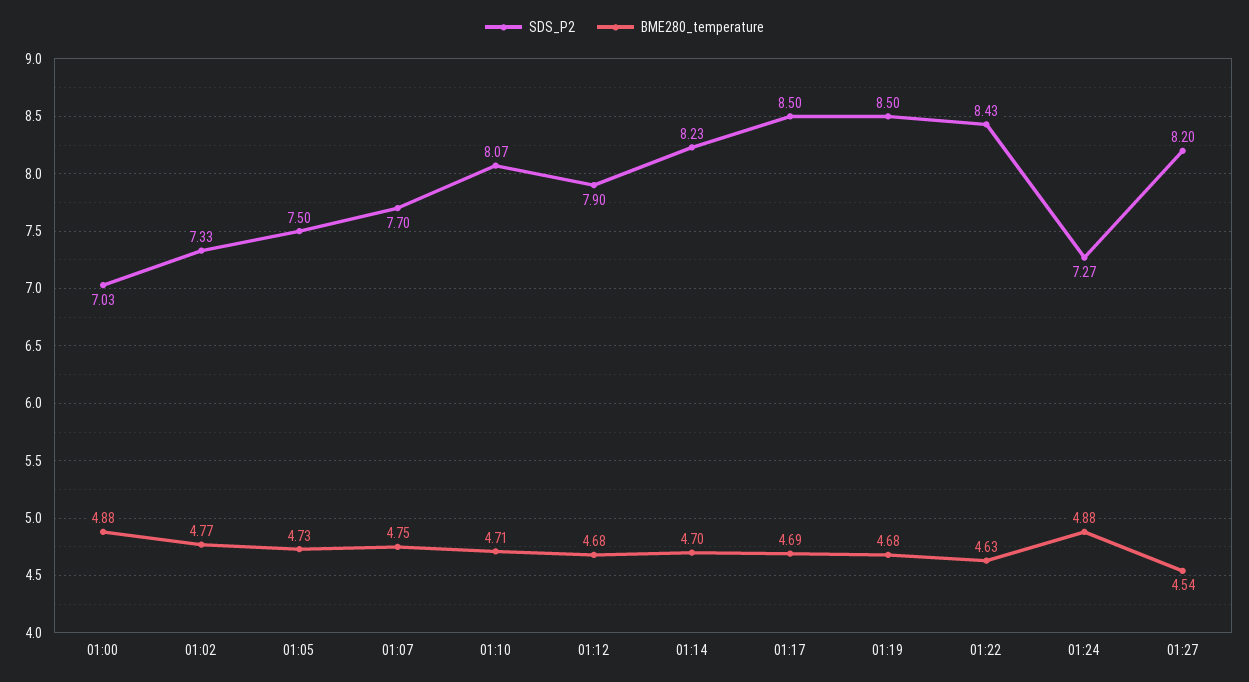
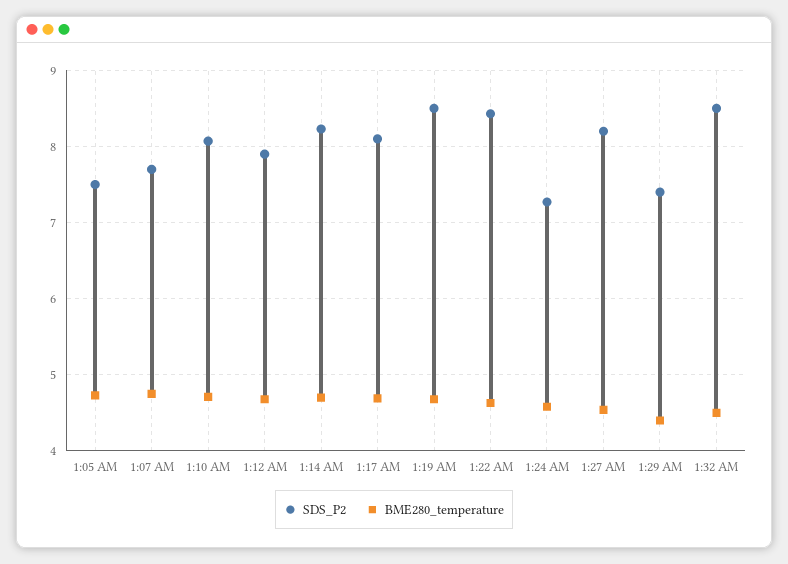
SDS_P2, 01:00: 7.03 -> none
BME280_temperature, 01:00: 4.88 -> none
SDS_P2, 01:02: 7.33 -> none
BME280_temperature, 01:02: 4.77 -> none
SDS_P2, 01:17: 8.5 -> 8.1
BME280_temperature, 01:24: 4.88 -> 4.6
SDS_P2, 1:29 AM: none -> 7.4
BME280_temperature, 1:29 AM: none -> 4.4
SDS_P2, 1:32 AM: none -> 8.5
BME280_temperature, 1:32 AM: none -> 4.5

